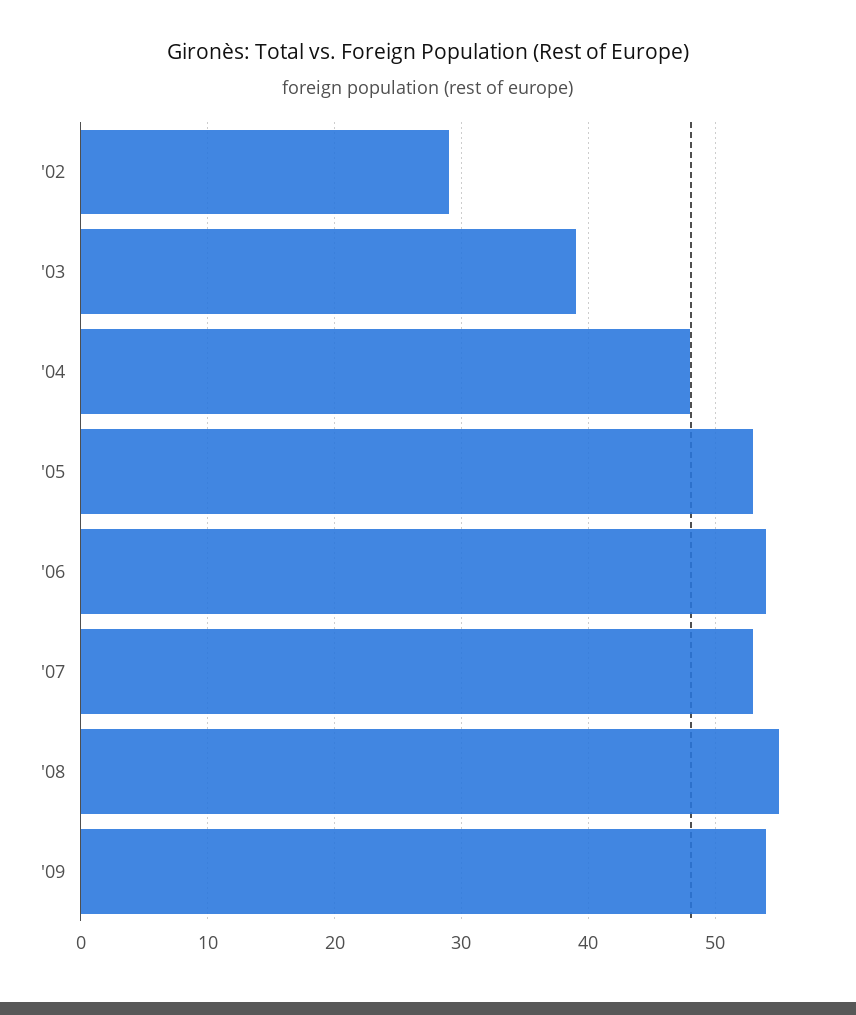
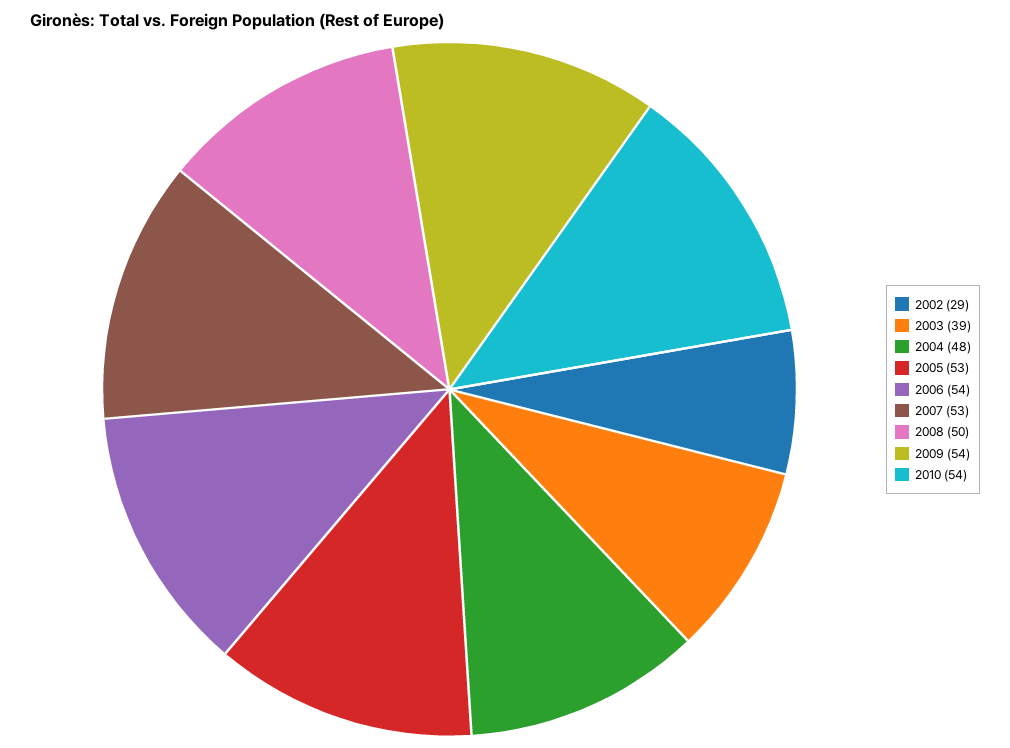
'08: 55 -> 50
2010: none -> 54

